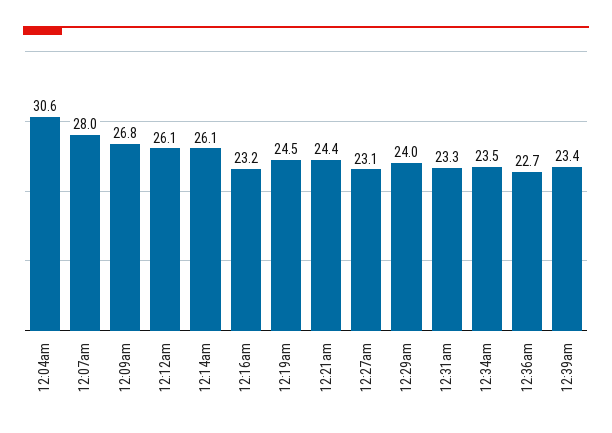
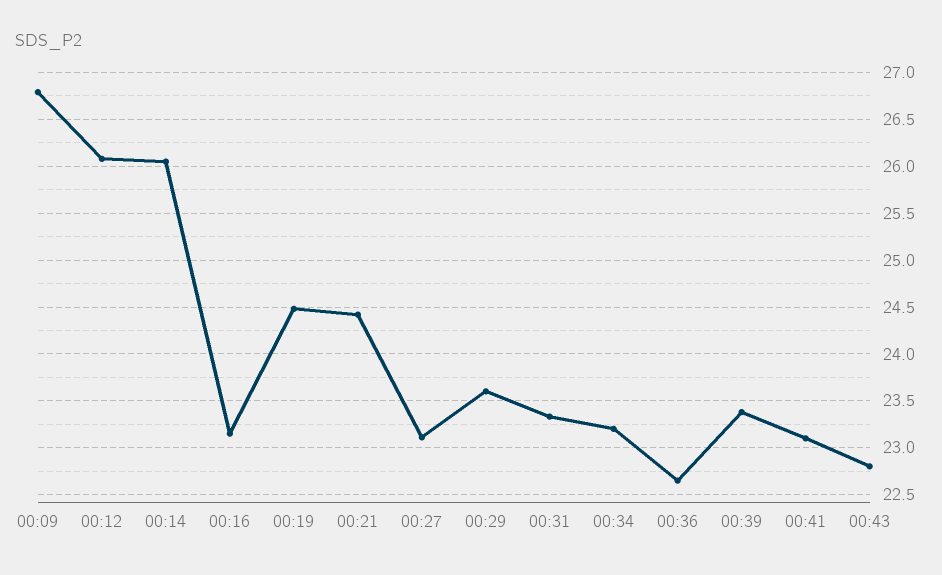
12:04am: 30.6 -> none
12:07am: 28 -> none
12:29am: 24 -> 23.6
12:34am: 23.5 -> 23.2
00:41: none -> 23.1
00:43: none -> 22.8

